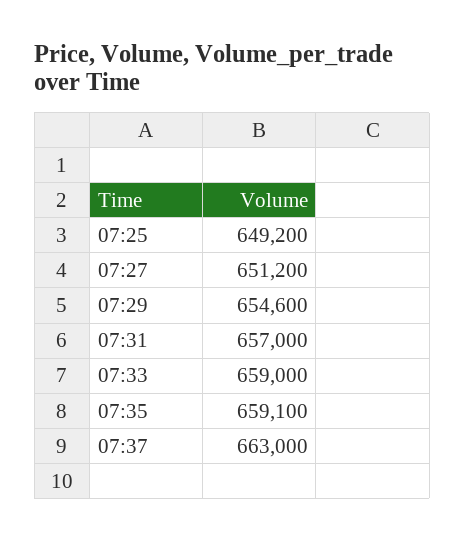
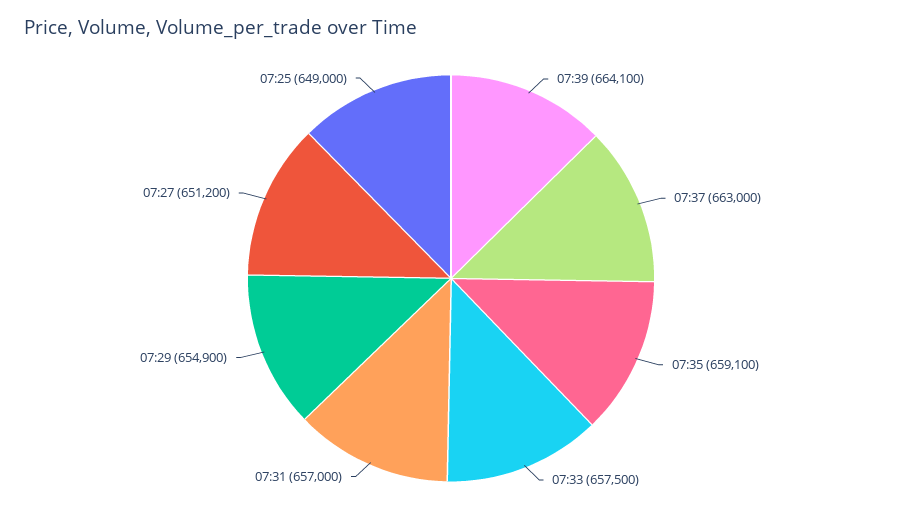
07:25: 649200 -> 649000
07:29: 654600 -> 654900
07:33: 659000 -> 657500
07:39: none -> 664100

